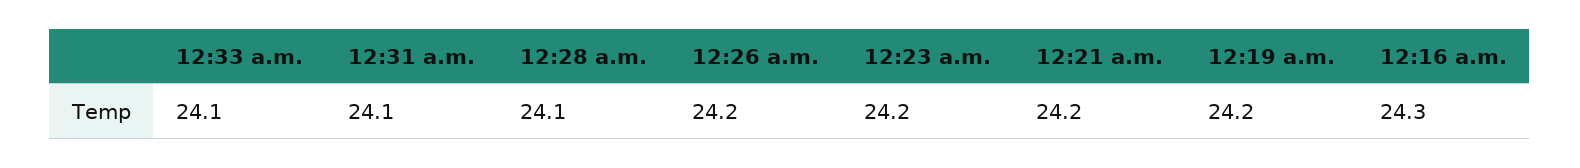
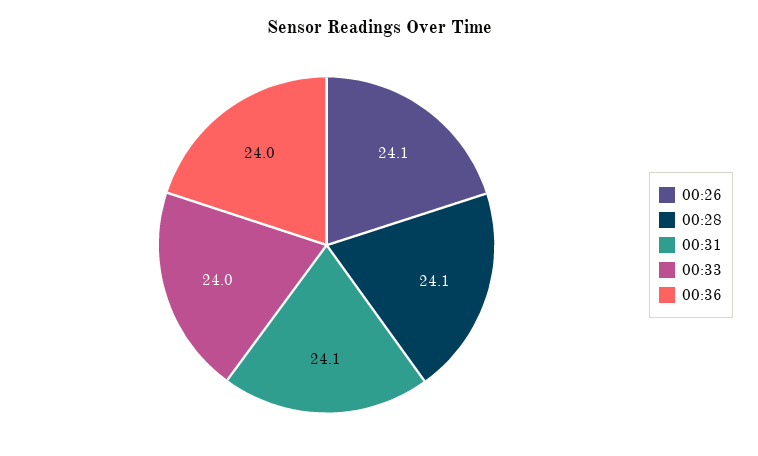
12:33 a.m.: 24.1 -> 24
12:26 a.m.: 24.2 -> 24.1
12:23 a.m.: 24.2 -> none
12:21 a.m.: 24.2 -> none
12:19 a.m.: 24.2 -> none
12:16 a.m.: 24.3 -> none
00:36: none -> 24

